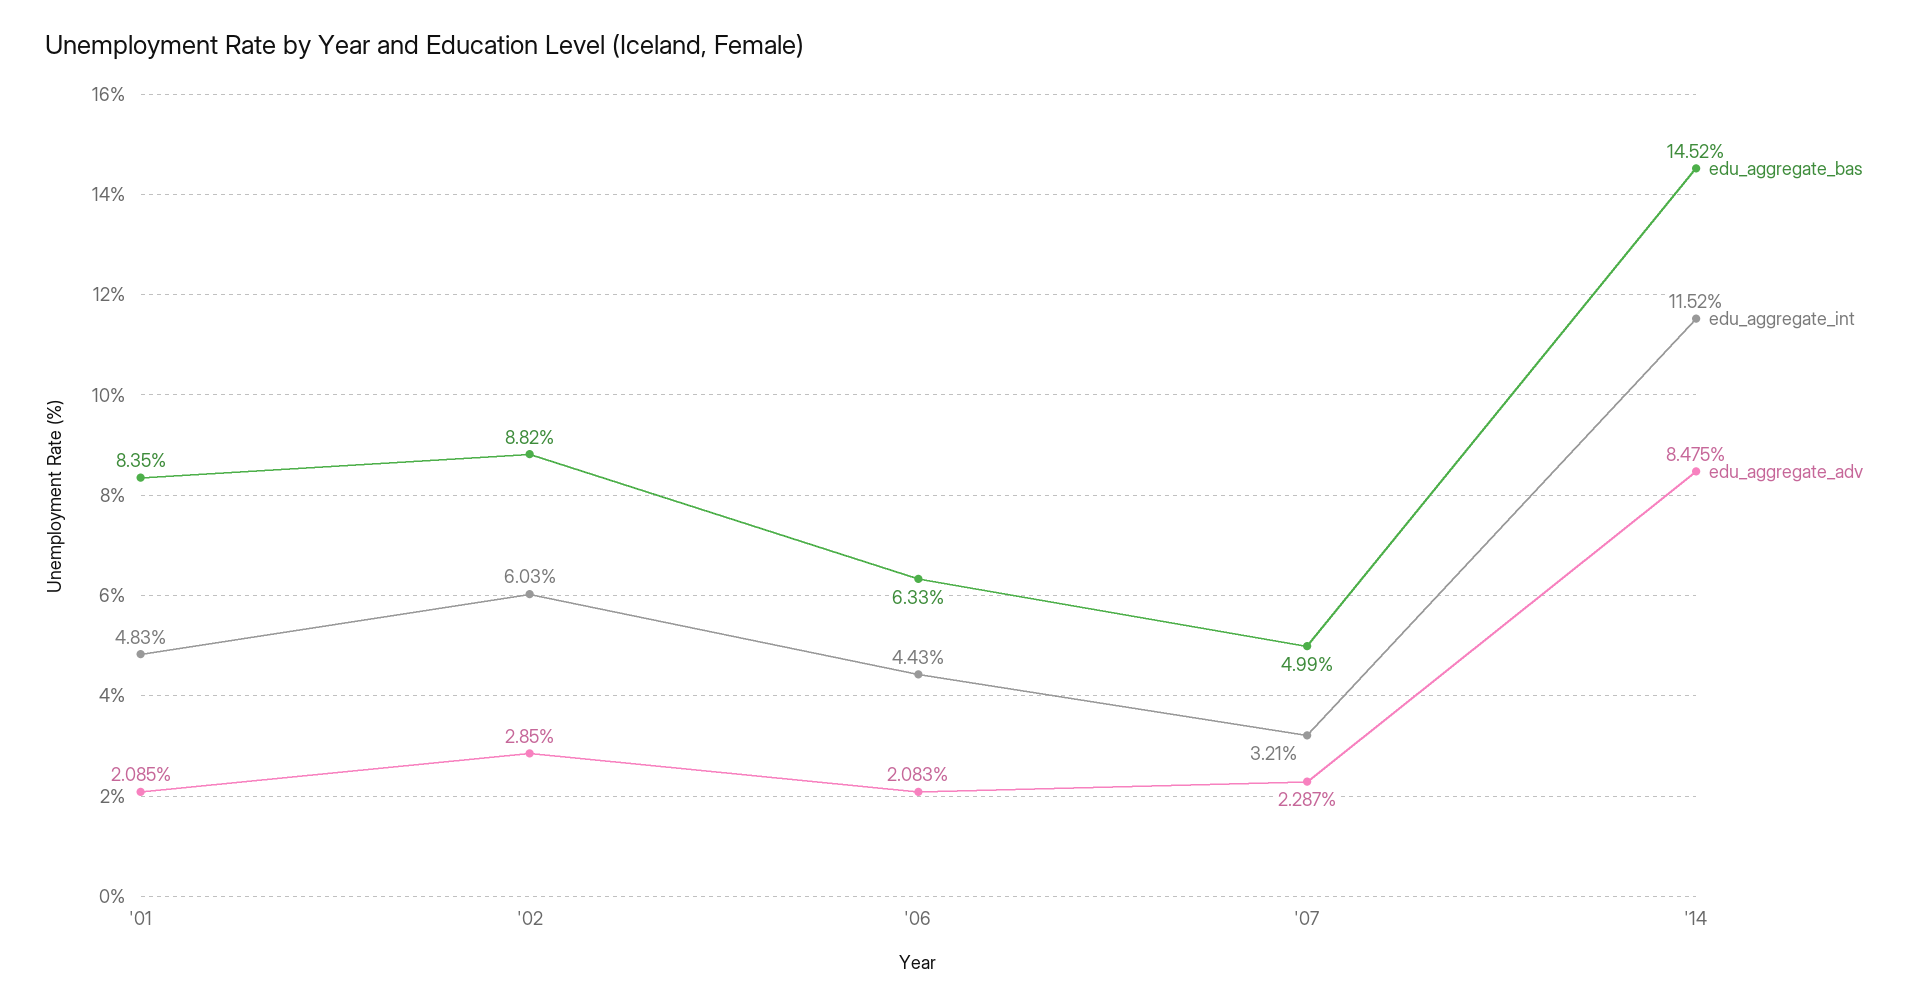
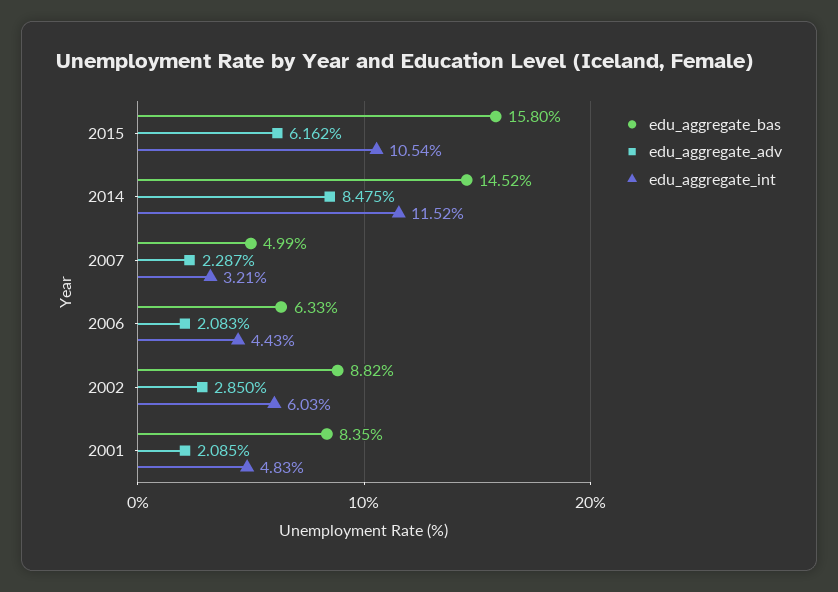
edu_aggregate_bas, 2015: none -> 15.8
edu_aggregate_adv, 2015: none -> 6.162
edu_aggregate_int, 2015: none -> 10.54

